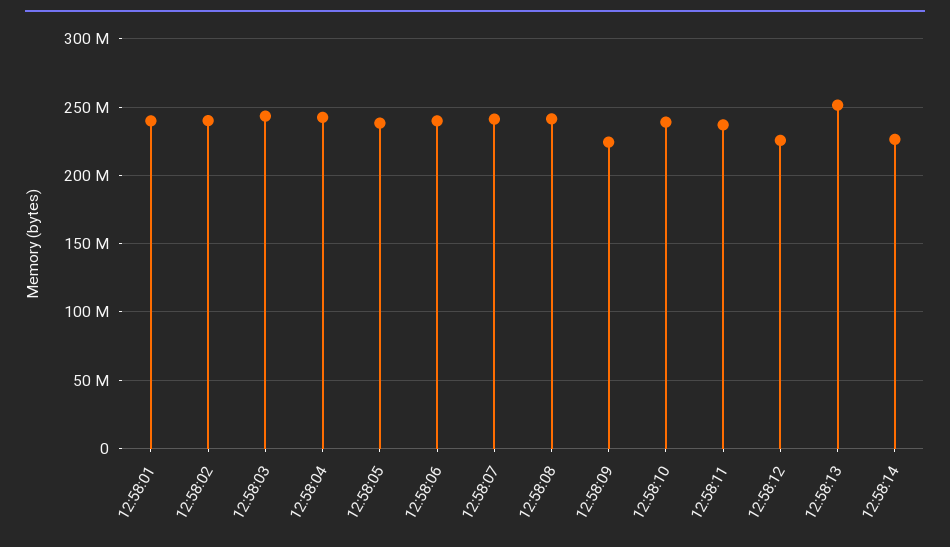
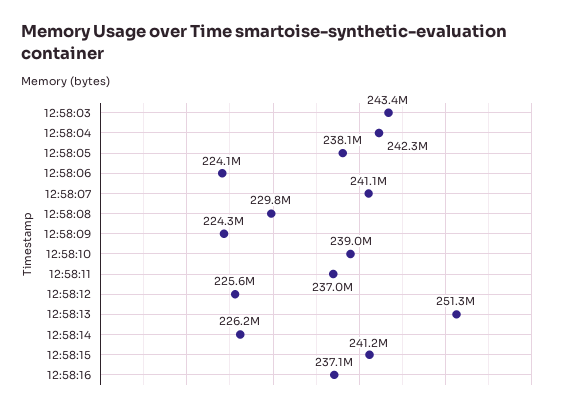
12:58:01: 240000000 -> none
12:58:02: 240000000 -> none
12:58:06: 240000000 -> 224100000
12:58:08: 240000000 -> 229800000
12:58:15: none -> 241200000
12:58:16: none -> 237100000

